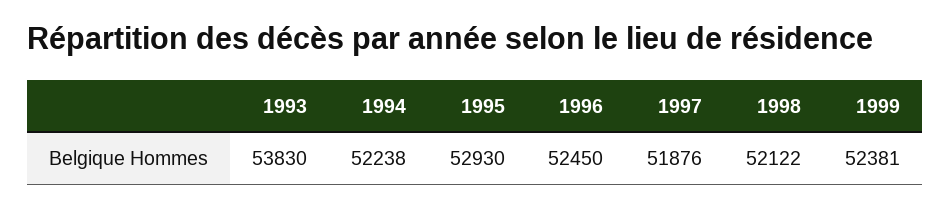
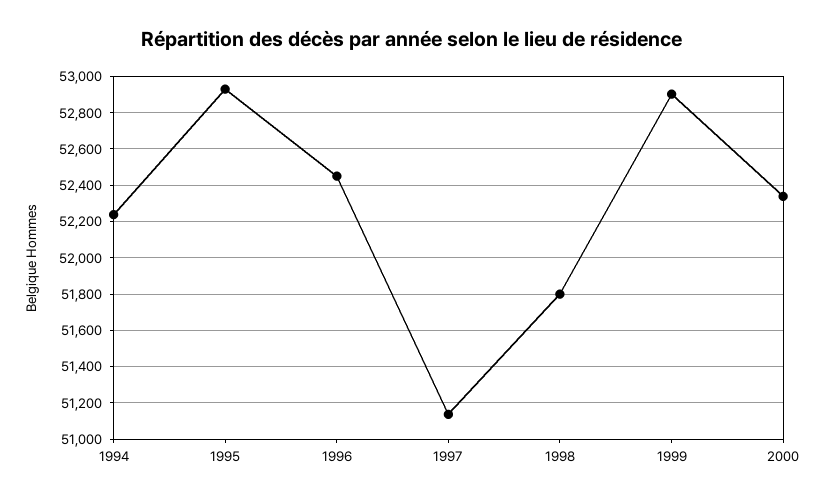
1993: 53830 -> none
1997: 51876 -> 51150
1998: 52122 -> 51800
1999: 52381 -> 52900
2000: none -> 52350

